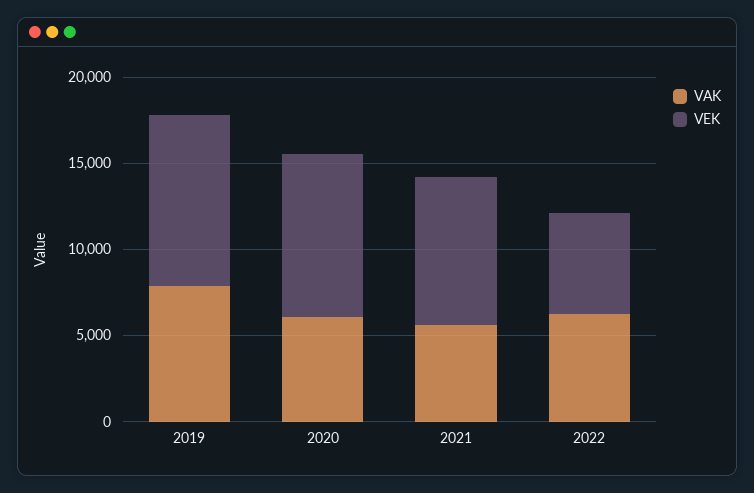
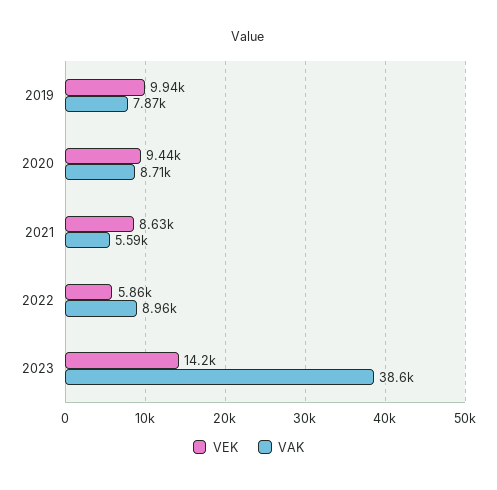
VAK, 2020: 6000 -> 8710
VAK, 2022: 6000 -> 8960
VEK, 2023: none -> 14200
VAK, 2023: none -> 38600

